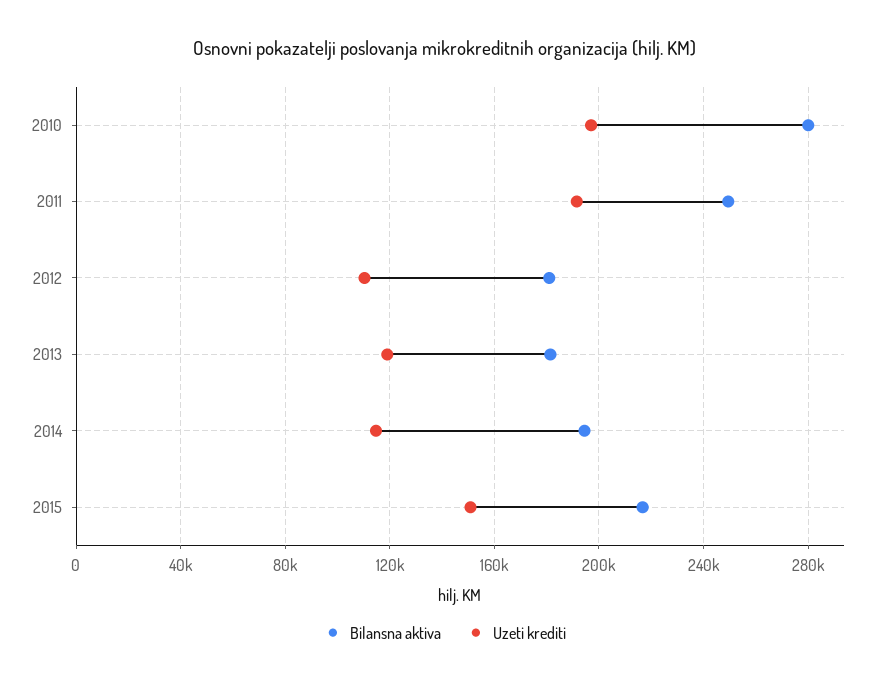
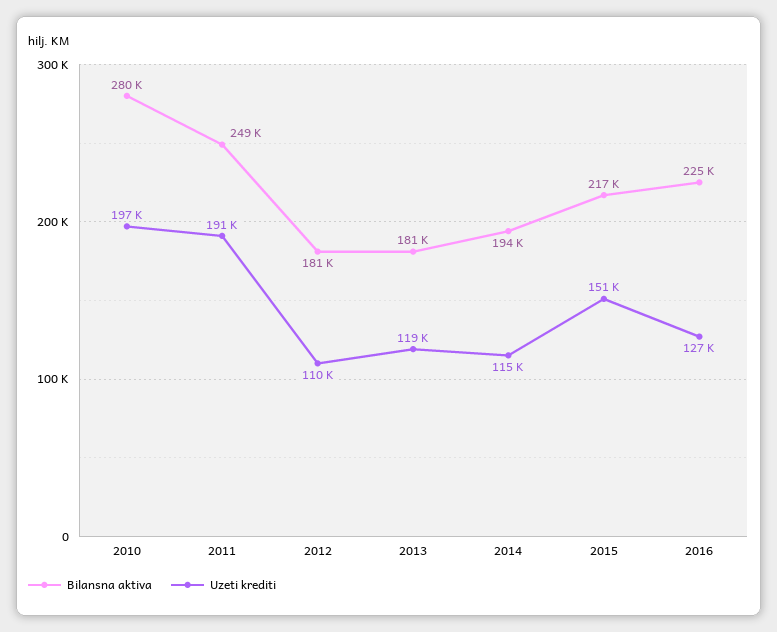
Bilansna aktiva, 2016: none -> 225000
Uzeti krediti, 2016: none -> 127000

